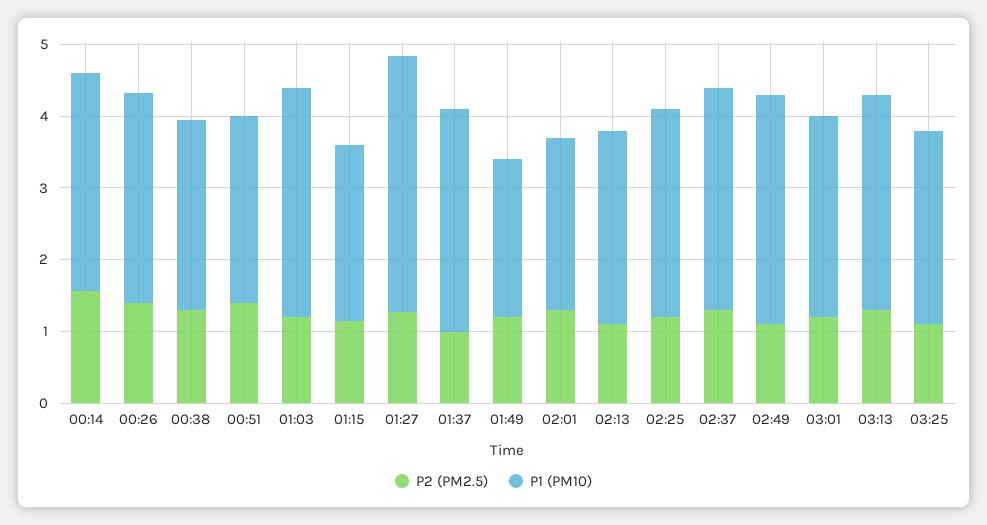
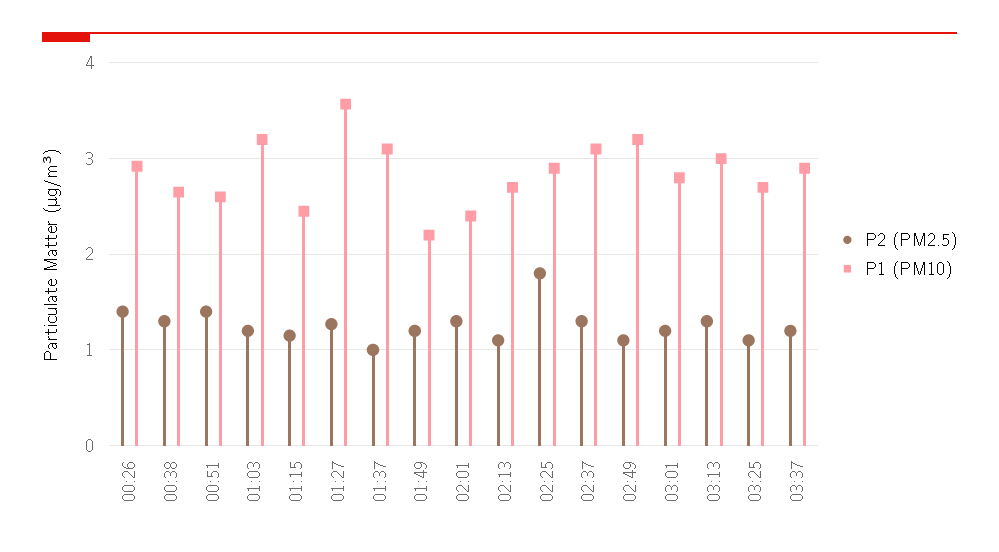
P2 (PM2.5), 00:14: 1.6 -> none
P1 (PM10), 00:14: 3 -> none
P2 (PM2.5), 02:25: 1.2 -> 1.8
P2 (PM2.5), 03:37: none -> 1.2
P1 (PM10), 03:37: none -> 2.9

